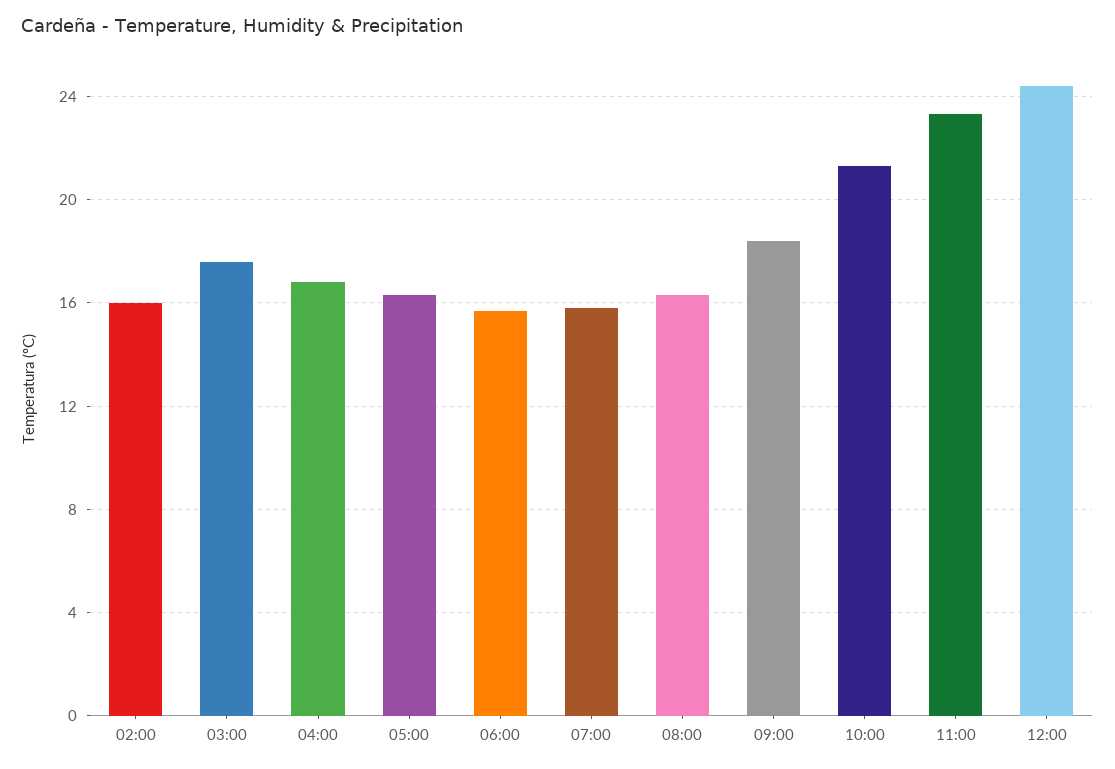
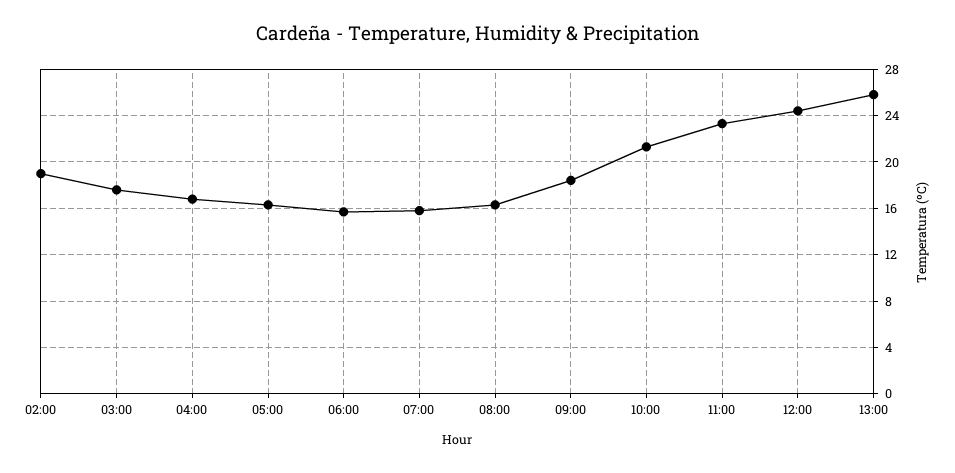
02:00: 16 -> 19
13:00: none -> 26

